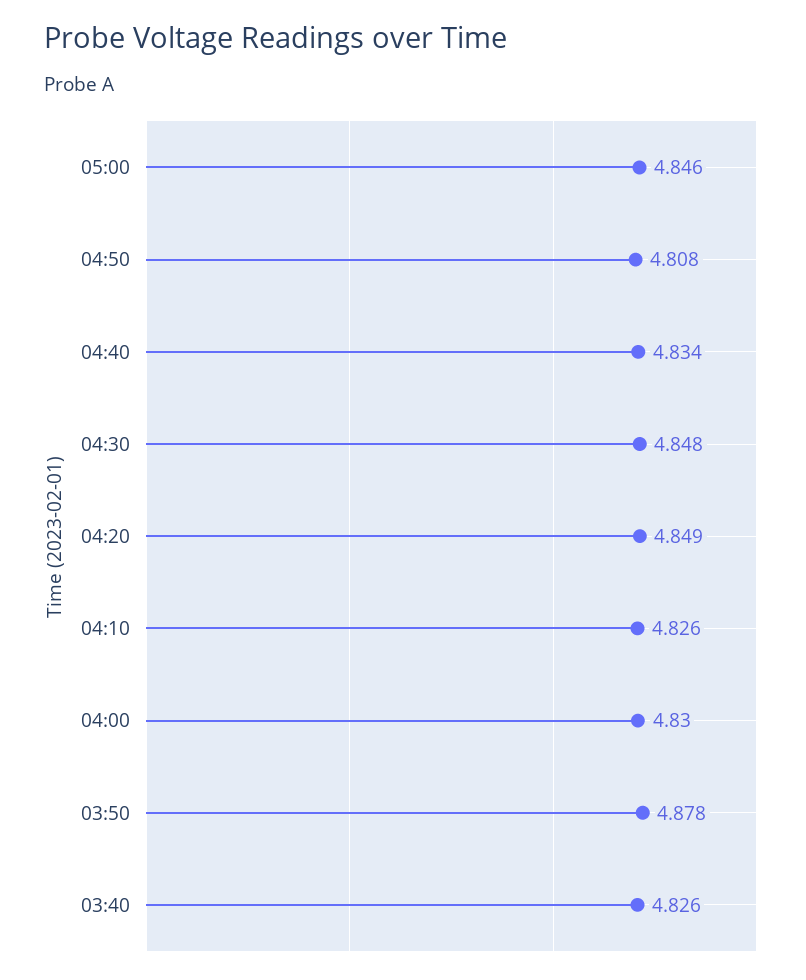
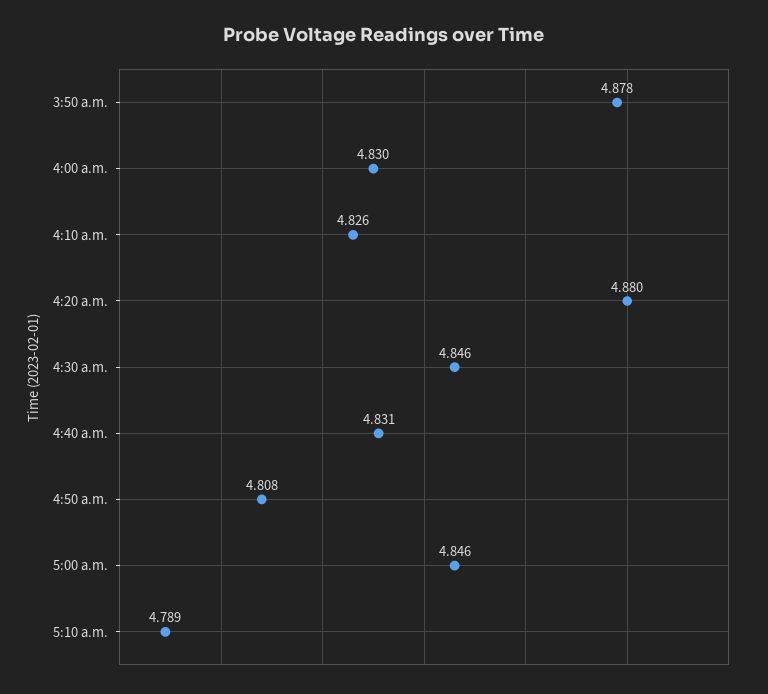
04:40: 4.834 -> 4.831
04:30: 4.848 -> 4.846
04:20: 4.849 -> 4.88
03:40: 4.826 -> none
5:10 a.m.: none -> 4.789

